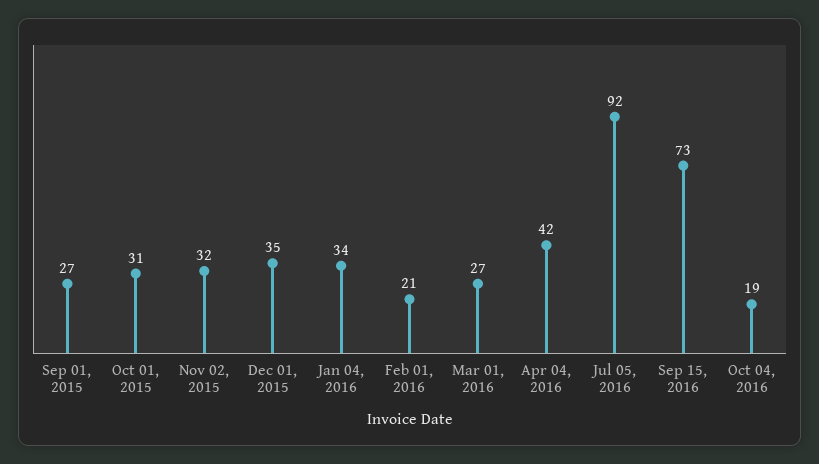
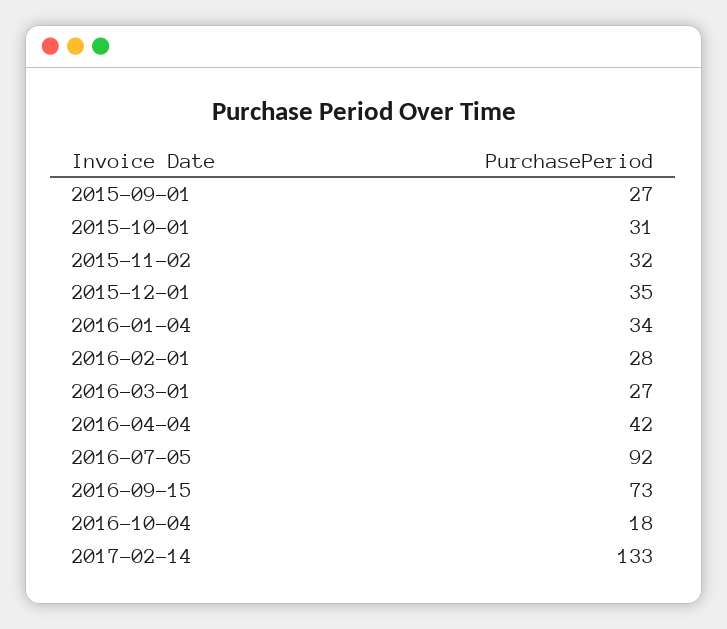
Feb 01, 2016: 21 -> 28
Oct 04, 2016: 19 -> 18
2017-02-14: none -> 133

